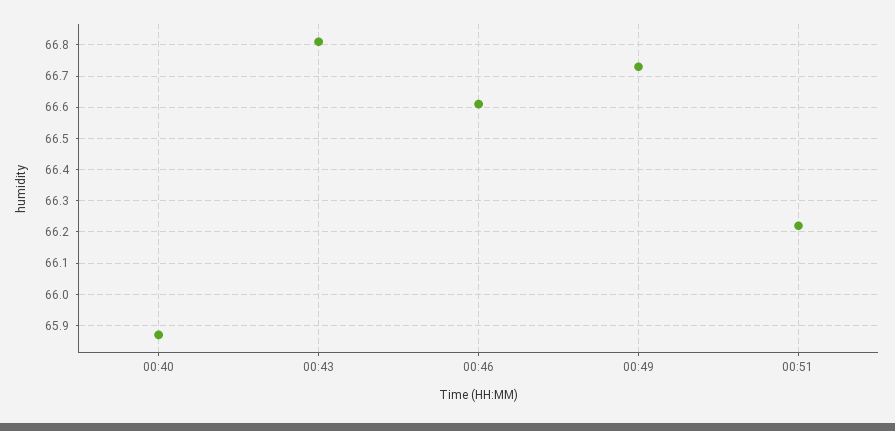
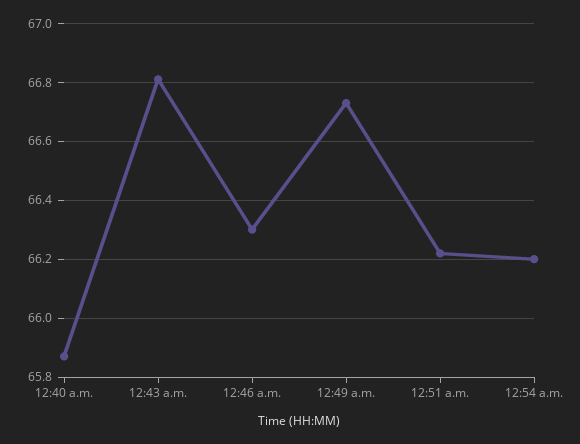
00:46: 66.6 -> 66.3
12:54 a.m.: none -> 66.2

